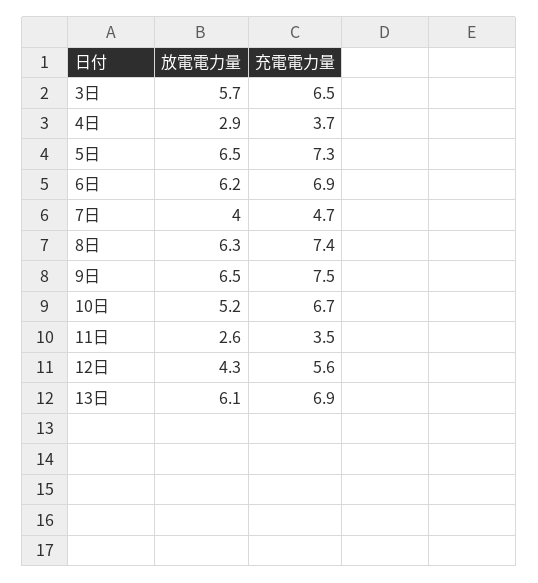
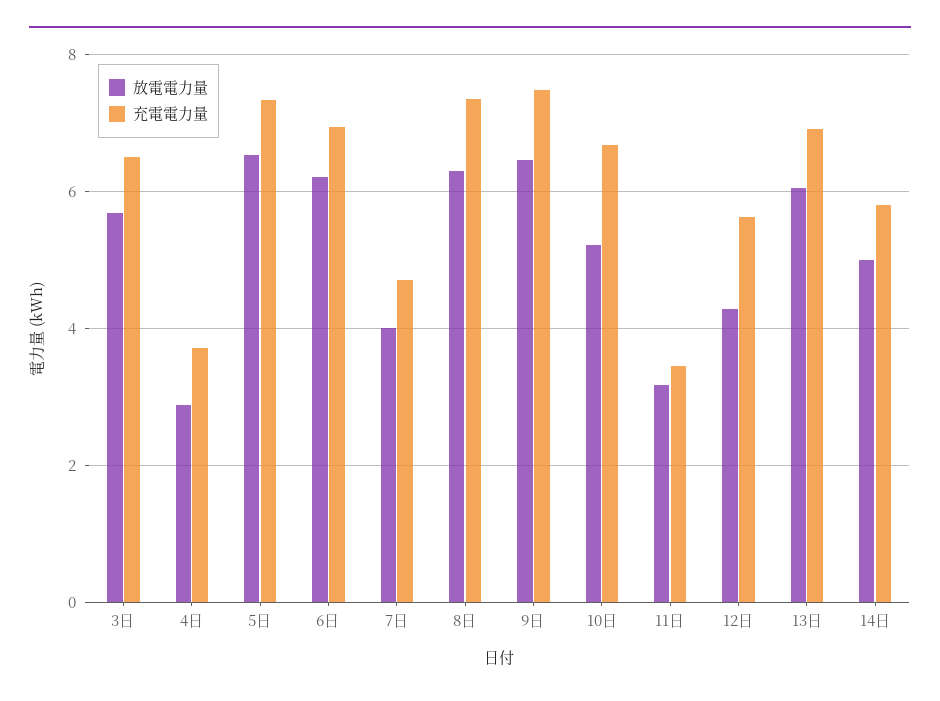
放電電力量, 11日: 2.6 -> 3.2
放電電力量, 14日: none -> 5
充電電力量, 14日: none -> 5.8

